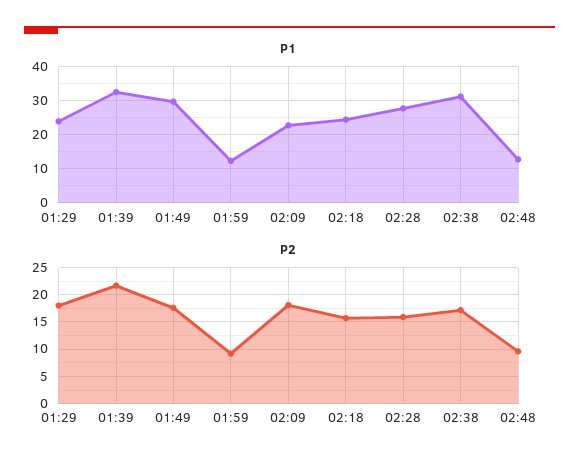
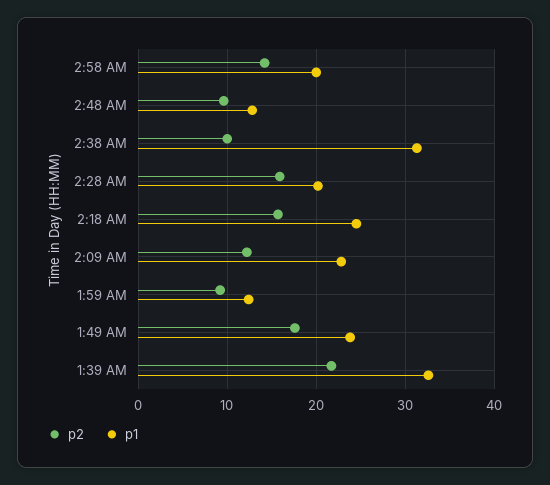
P1, 01:29: 24 -> none
P1, 01:49: 30 -> 24
P1, 02:28: 28 -> 20
P2, 01:29: 17.5 -> none
P2, 02:09: 17.5 -> 12
P2, 02:38: 17.5 -> 10
P2, 2:58 AM: none -> 14
P1, 2:58 AM: none -> 20

